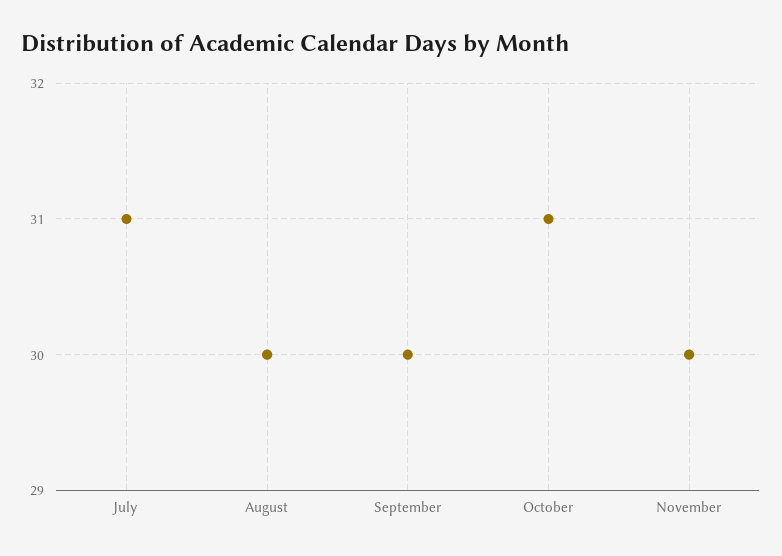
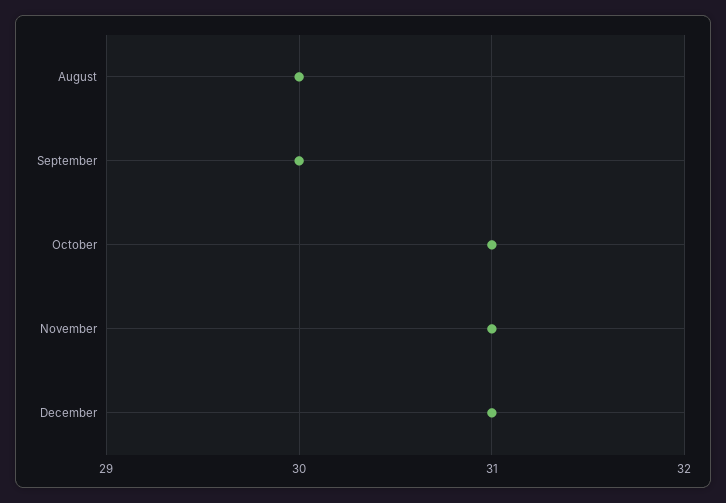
July: 31 -> none
November: 30 -> 31
December: none -> 31

